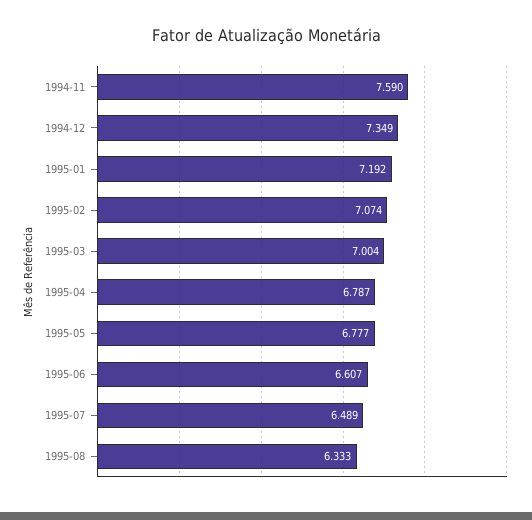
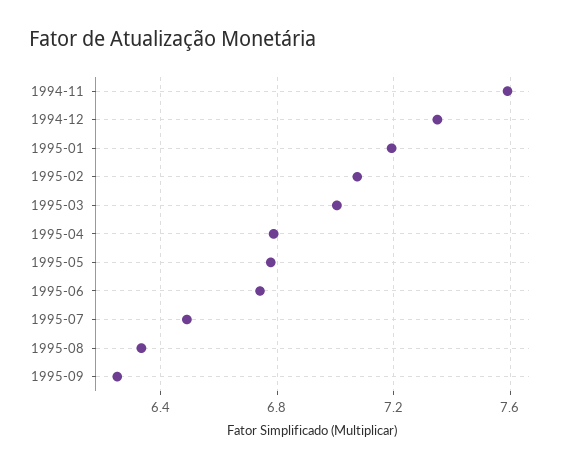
1995-06: 6.607 -> 6.75
1995-09: none -> 6.25

